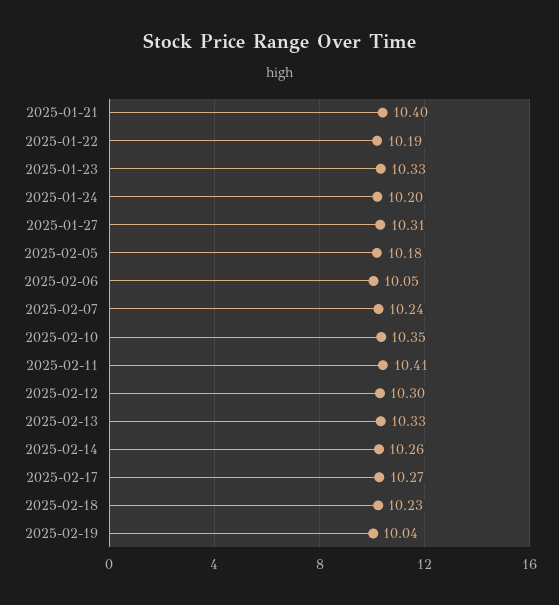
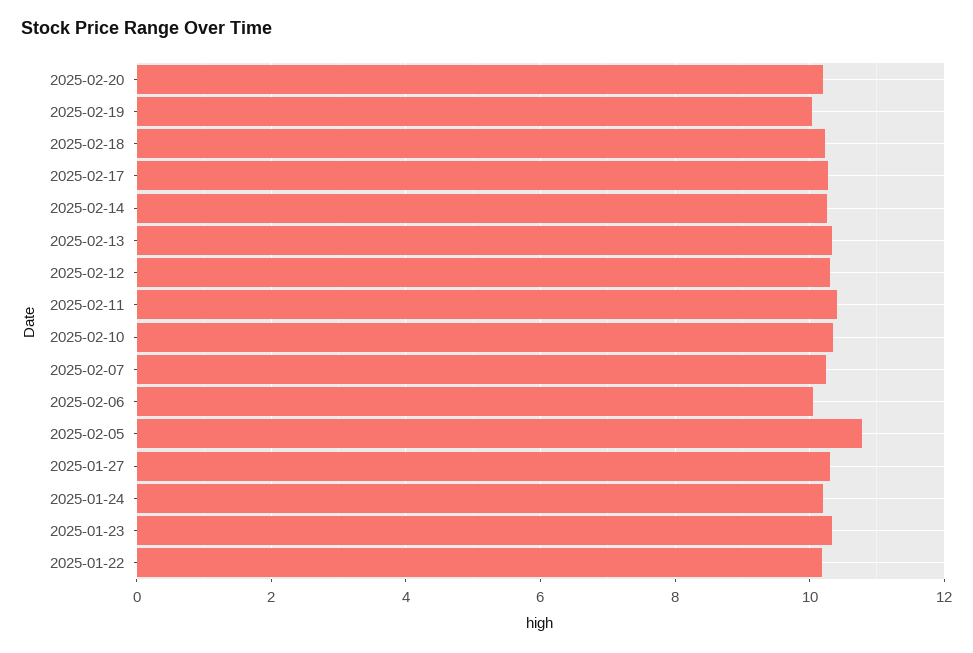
2025-01-21: 10.4 -> none
2025-02-05: 10.18 -> 10.8
2025-02-20: none -> 10.2

